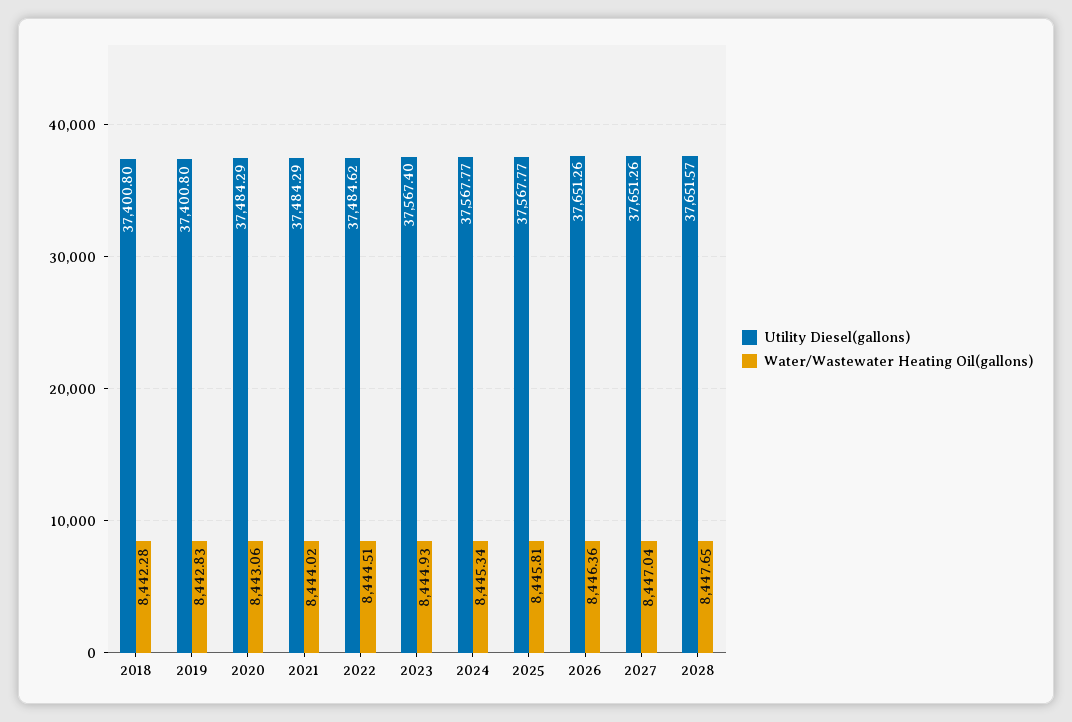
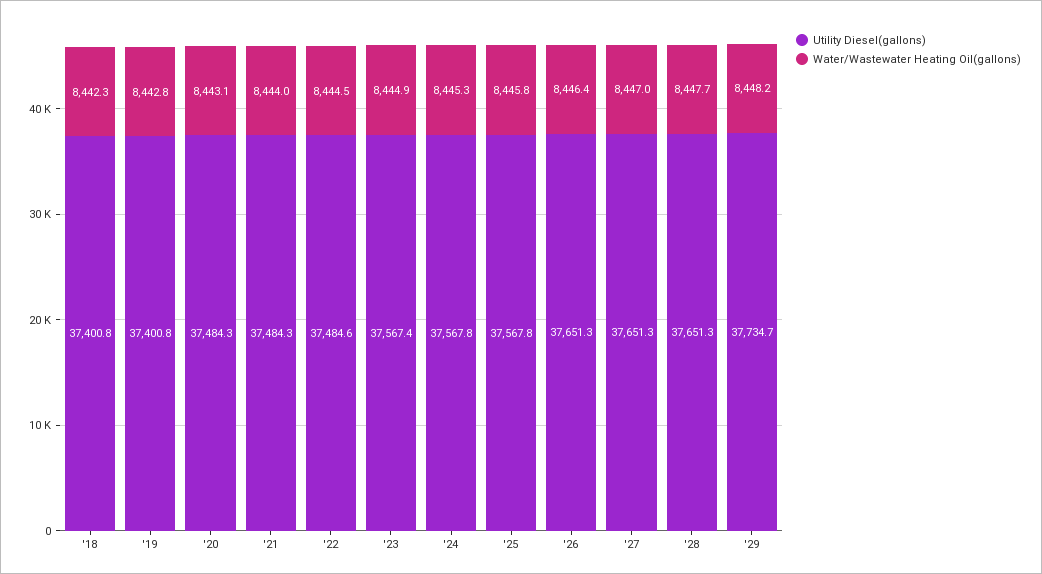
Utility Diesel(gallons), 2028: 37651.57 -> 37651.3
Utility Diesel(gallons), '29: none -> 37734.7
Water/Wastewater Heating Oil(gallons), '29: none -> 8448.2

